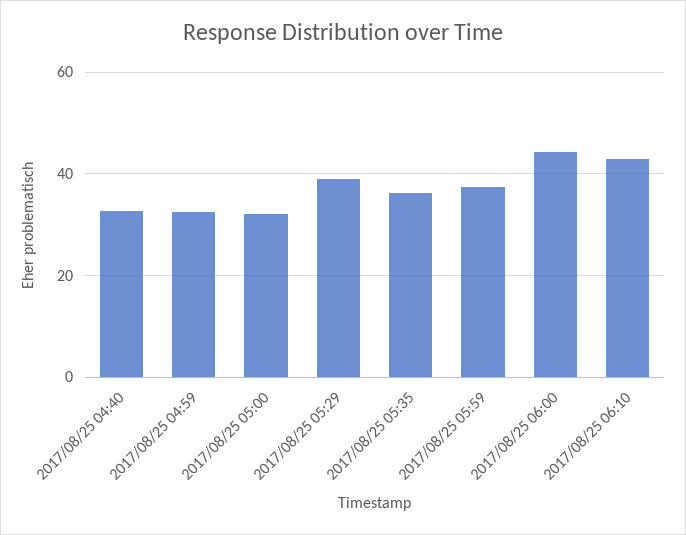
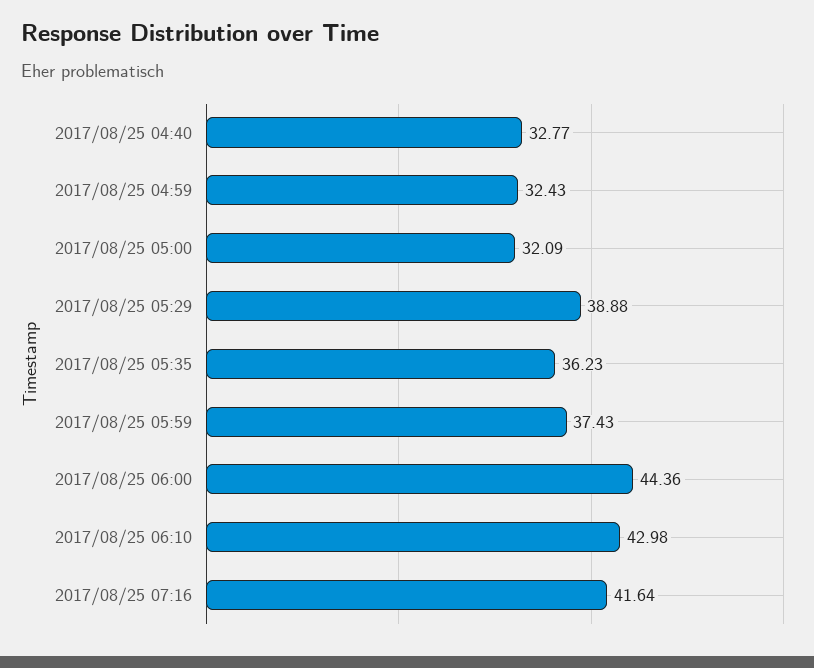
2017/08/25 07:16: none -> 41.64

